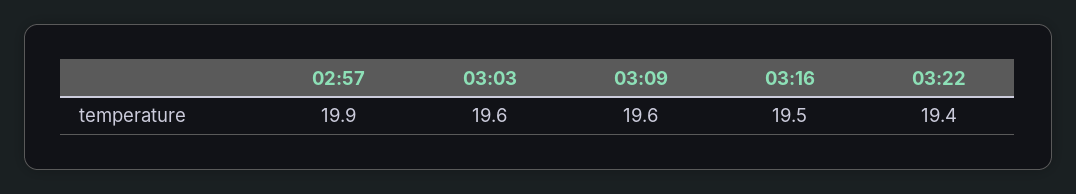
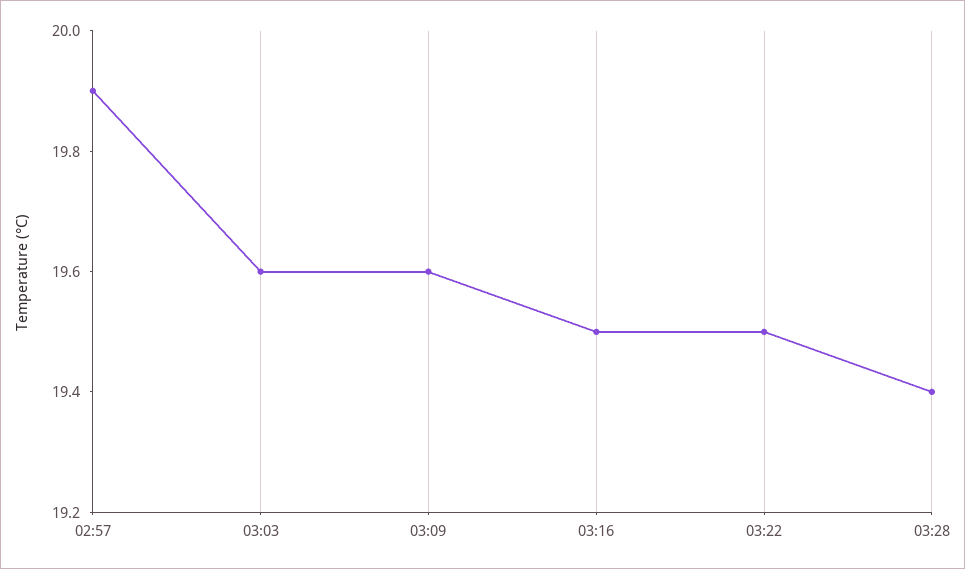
03:22: 19.4 -> 19.5
03:28: none -> 19.4

